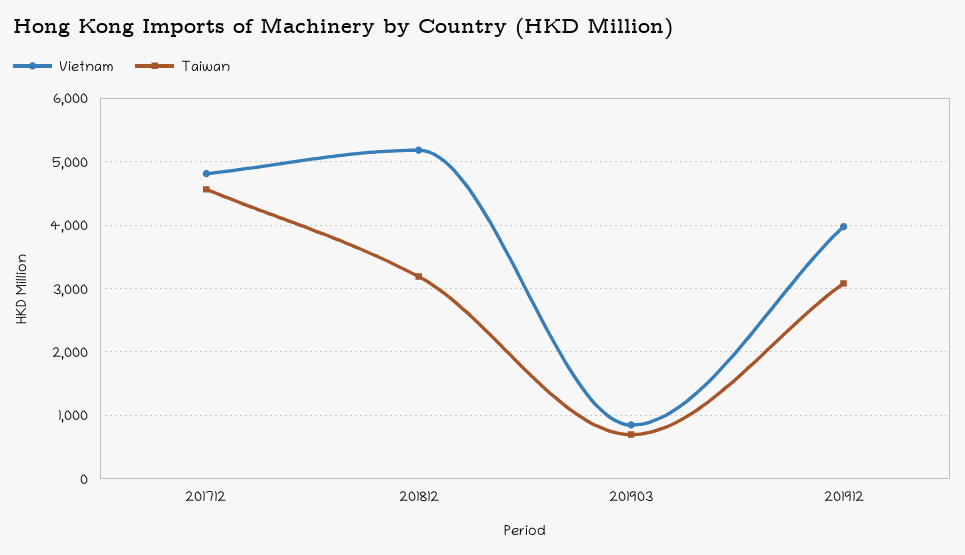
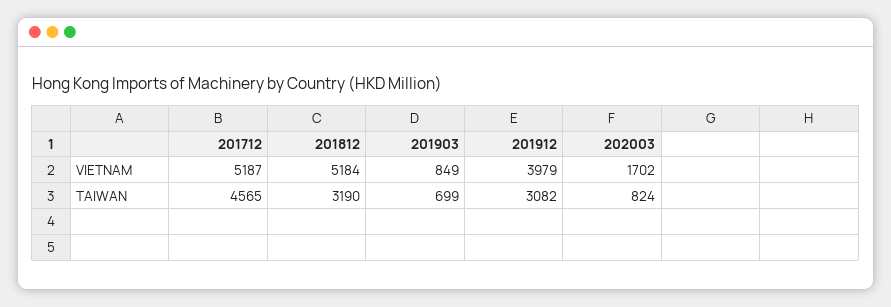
Vietnam, 201712: 4800 -> 5187
Vietnam, 202003: none -> 1702
Taiwan, 202003: none -> 824

